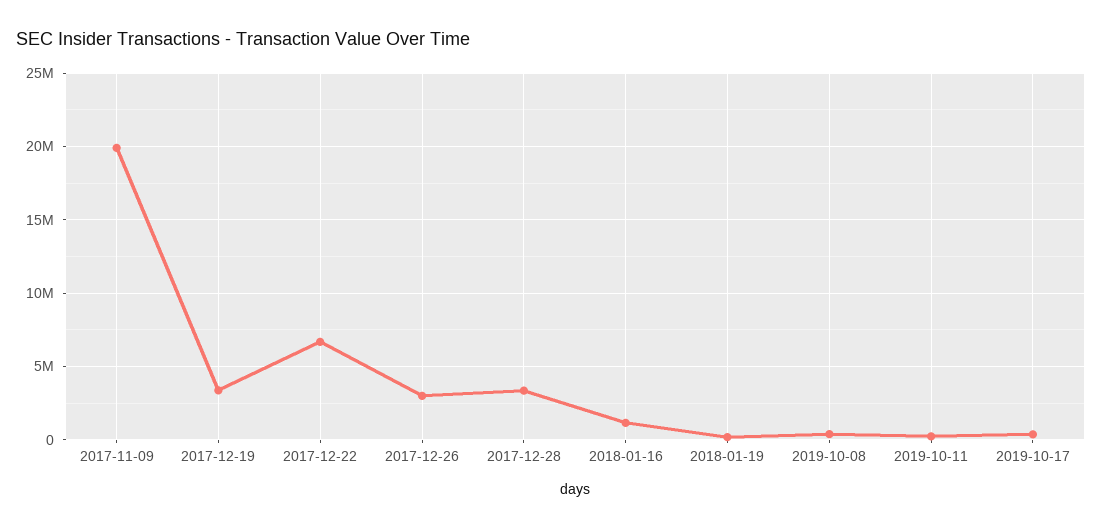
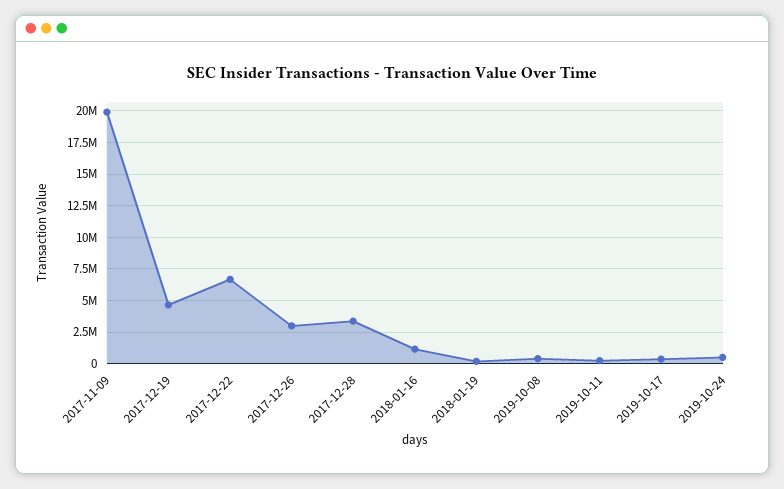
2017-12-19: 3500000 -> 4500000
2019-10-24: none -> 500000

